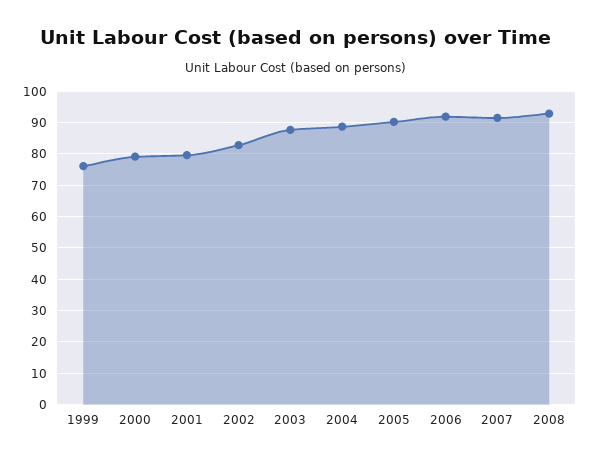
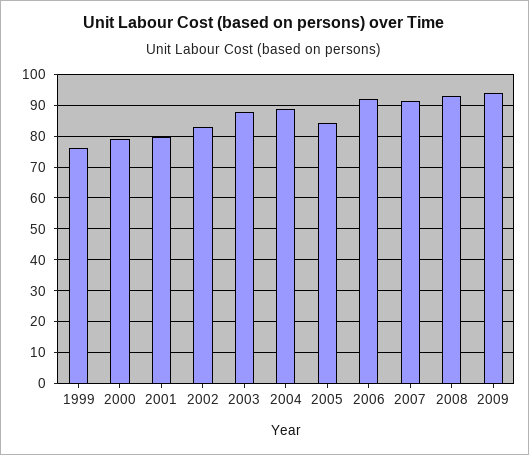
2005: 90 -> 84
2009: none -> 94

